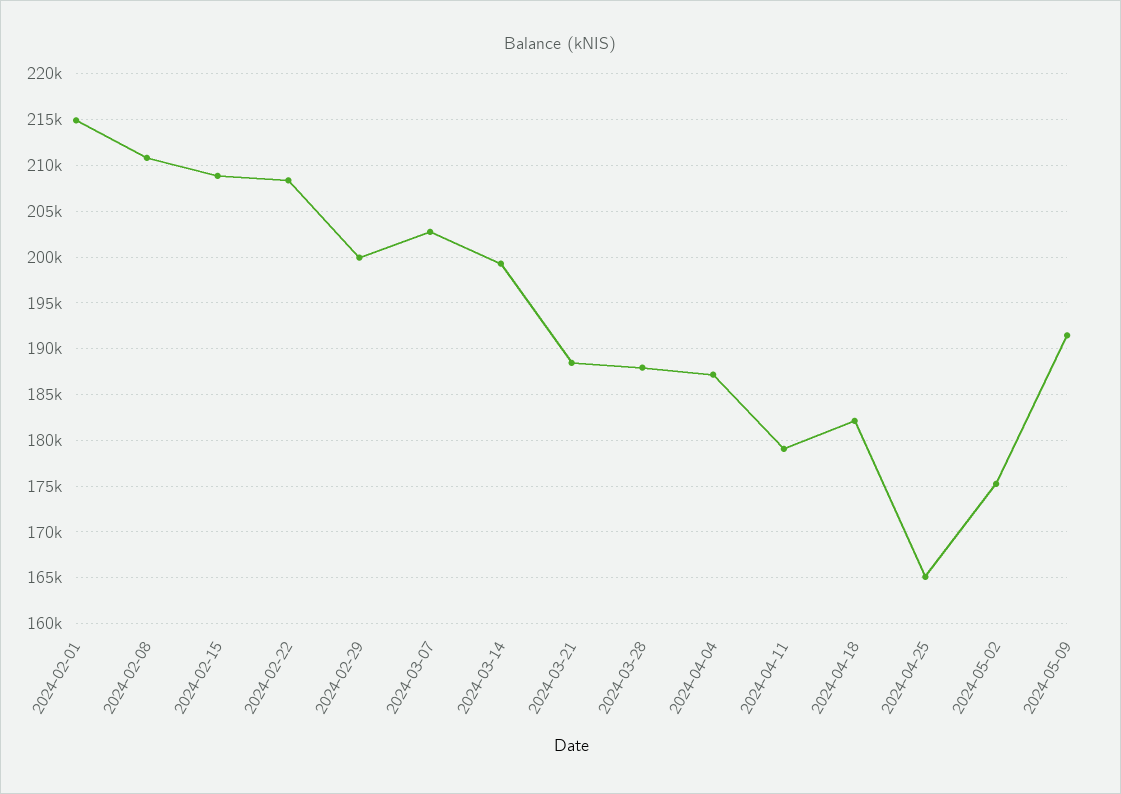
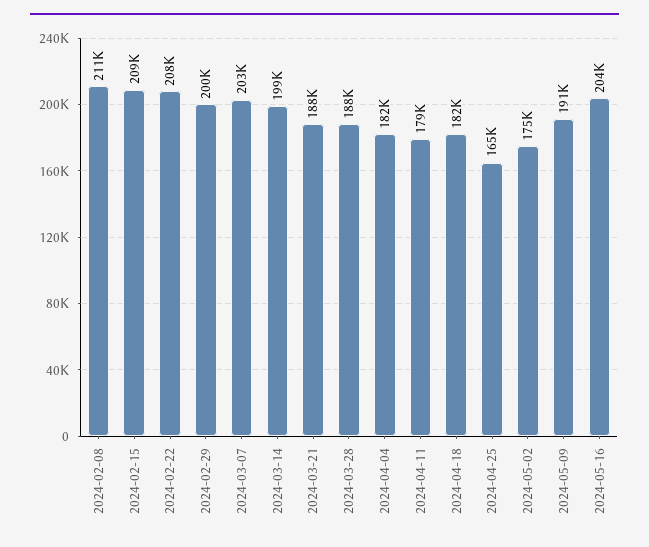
2024-02-01: 215000 -> none
2024-04-04: 187000 -> 182000
2024-05-16: none -> 204000

